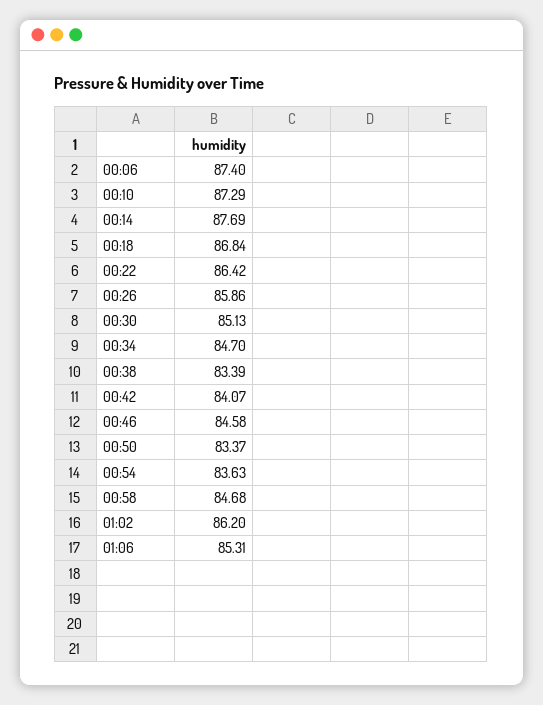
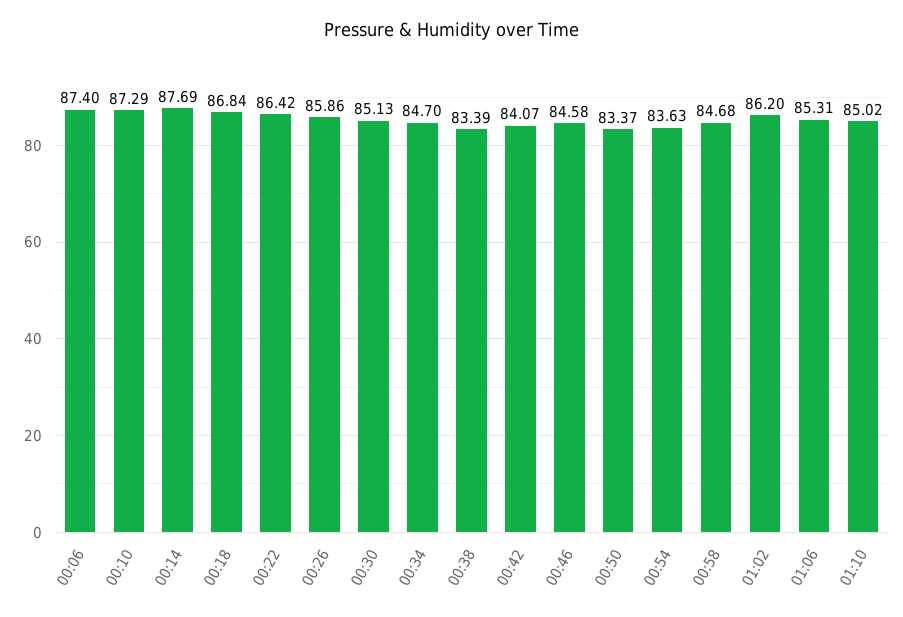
01:10: none -> 85.02

